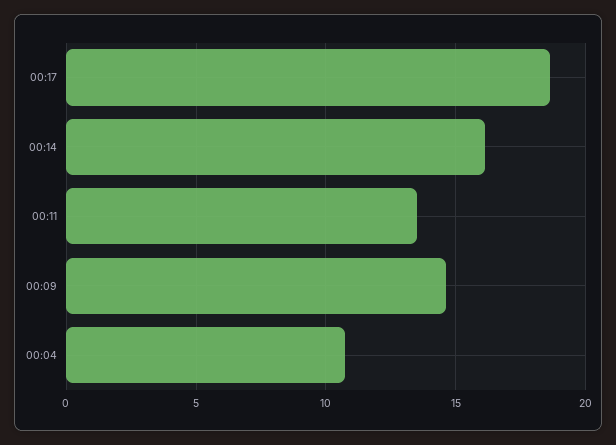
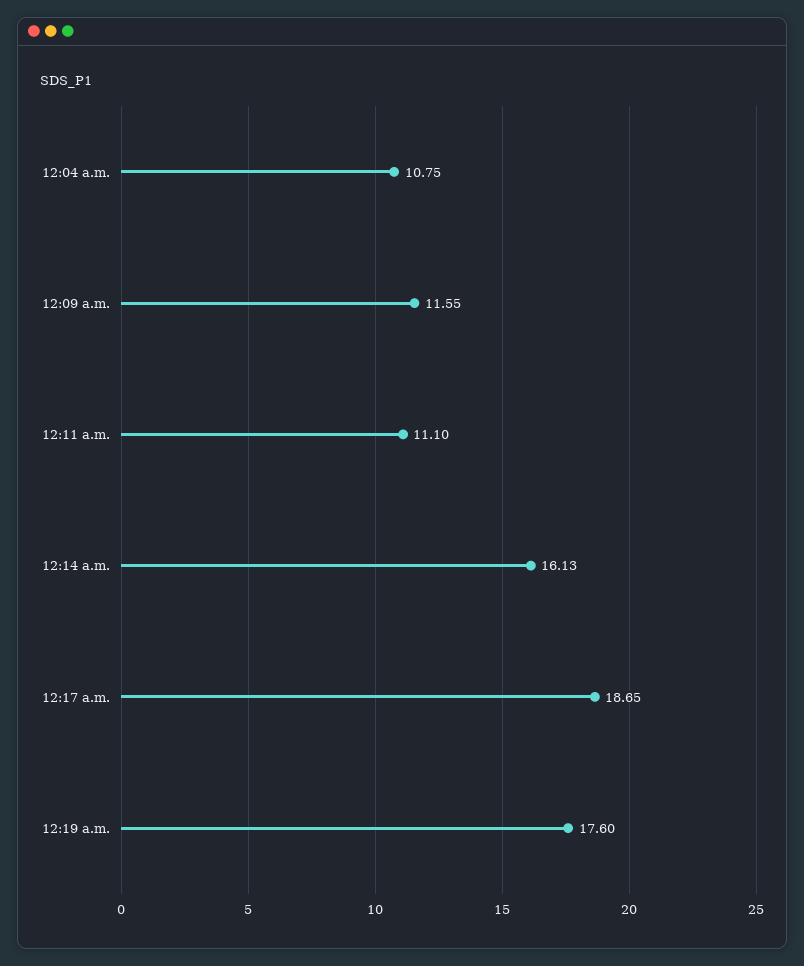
00:11: 13.5 -> 11.1
00:09: 14.5 -> 11.55
12:19 a.m.: none -> 17.6

